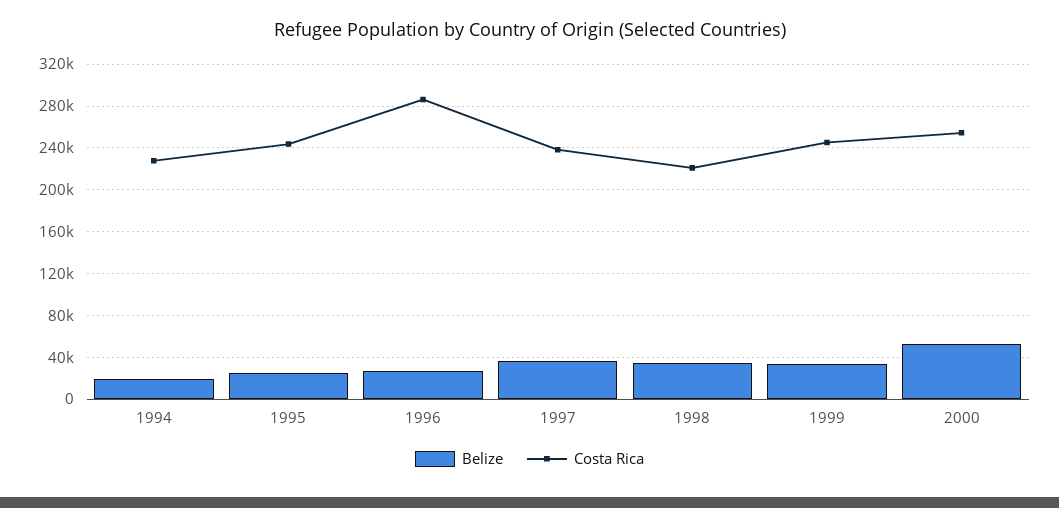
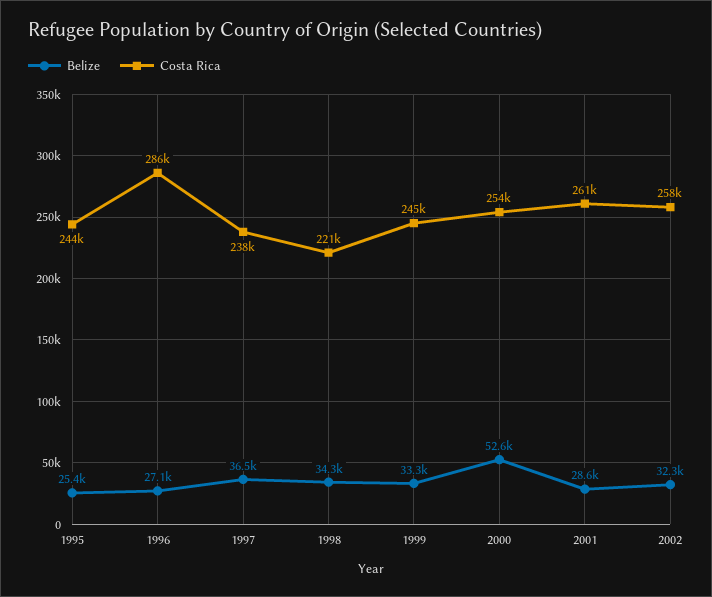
Belize, 1994: 20000 -> none
Costa Rica, 1994: 230000 -> none
Belize, 2001: none -> 28600
Costa Rica, 2001: none -> 261000
Belize, 2002: none -> 32300
Costa Rica, 2002: none -> 258000

